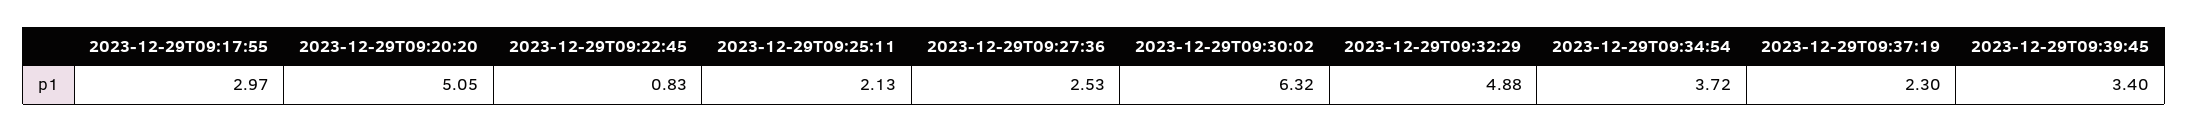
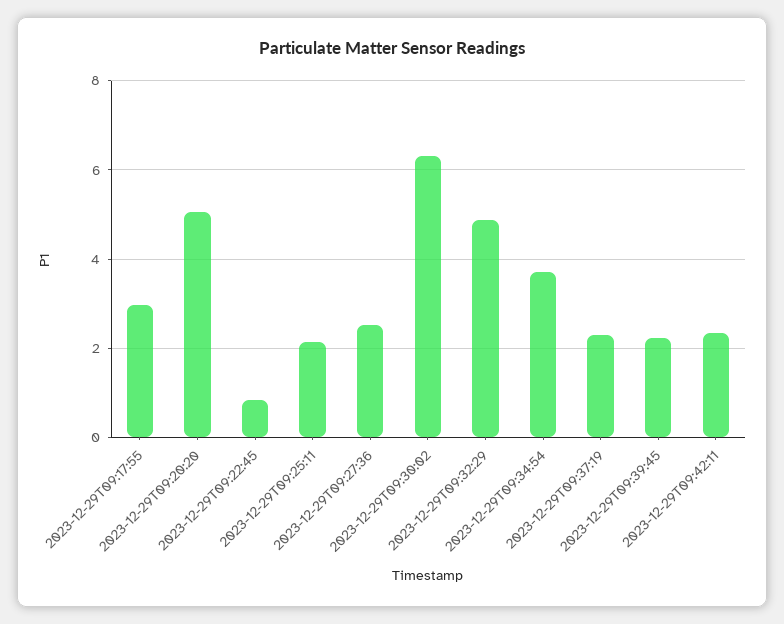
2023-12-29T09:39:45: 3.4 -> 2.2
2023-12-29T09:42:11: none -> 2.4

